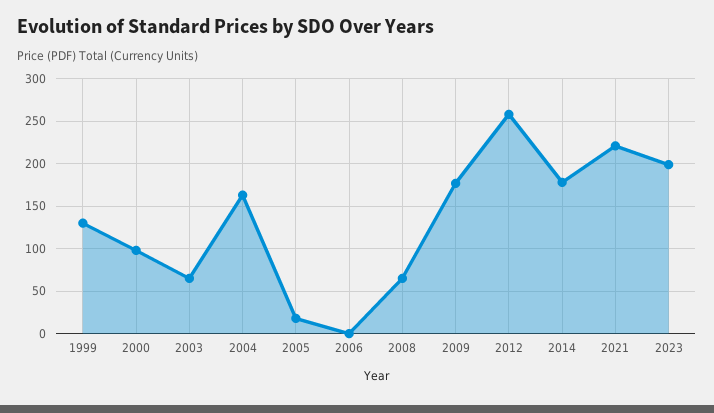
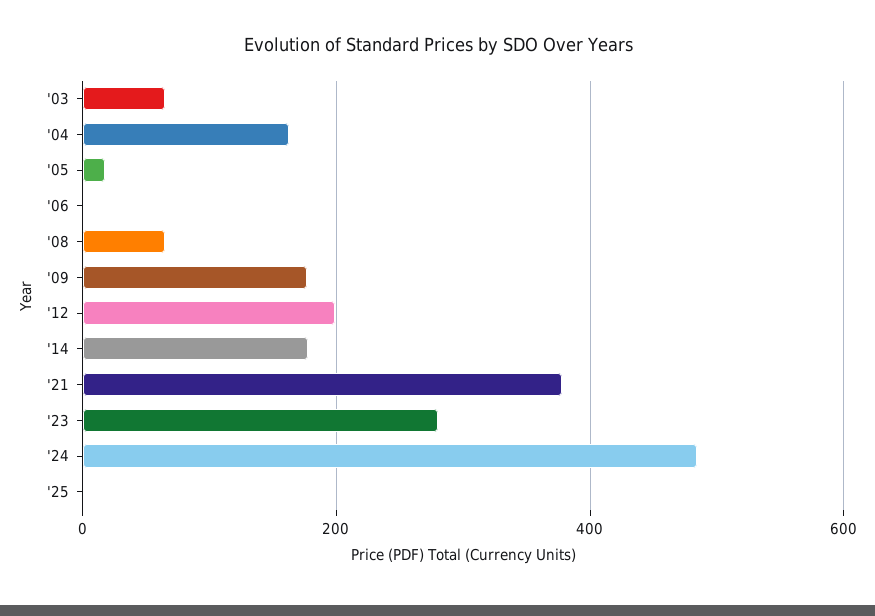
1999: 130 -> none
2000: 100 -> none
2012: 260 -> 200
2021: 220 -> 380
2023: 200 -> 280
'24: none -> 480
'25: none -> 0

